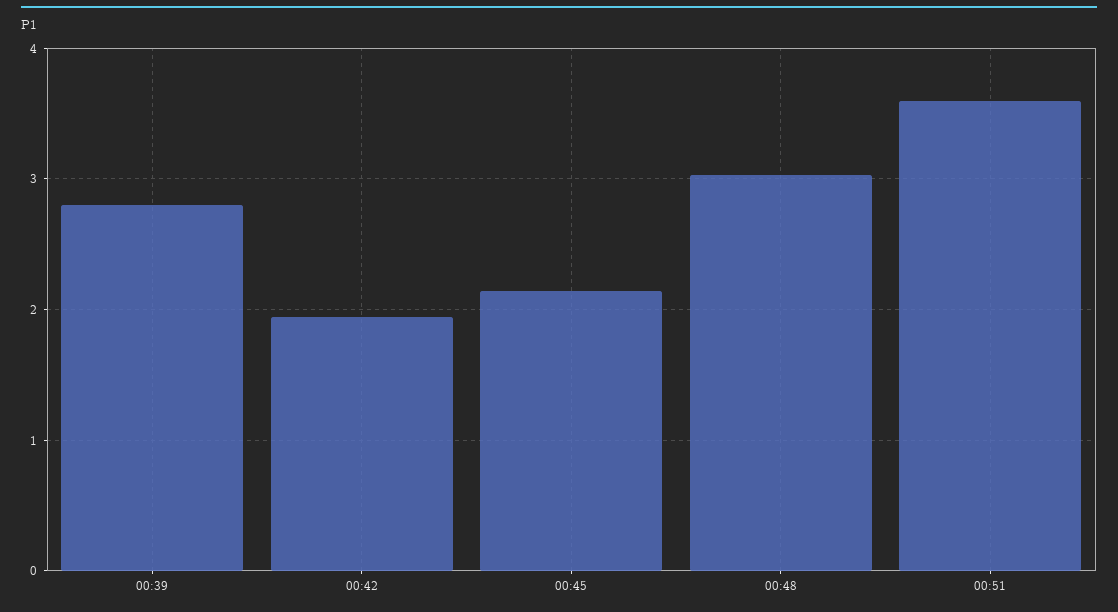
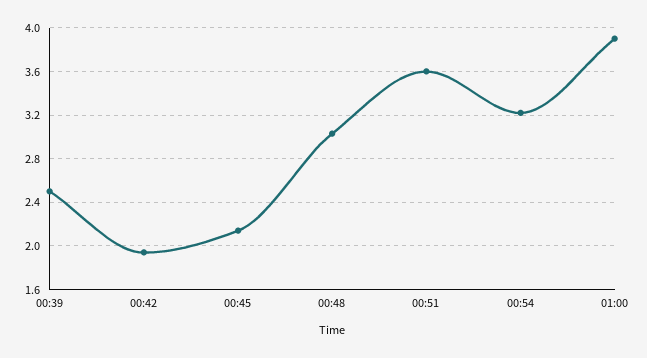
00:39: 2.8 -> 2.5
00:54: none -> 3.2
01:00: none -> 3.9

